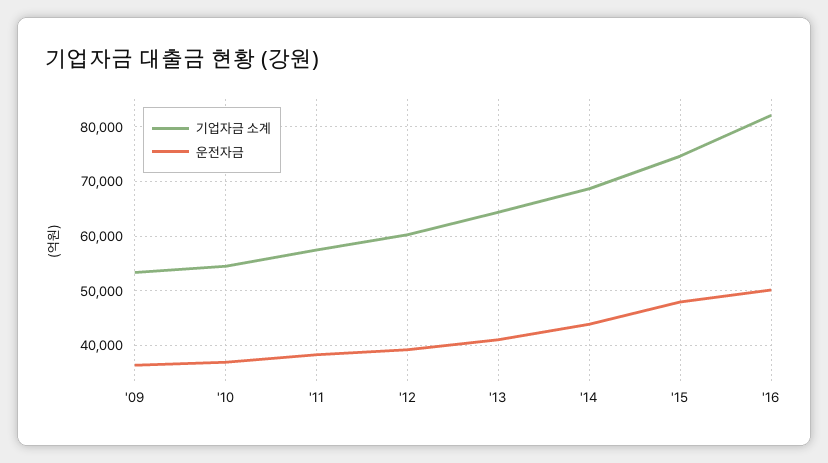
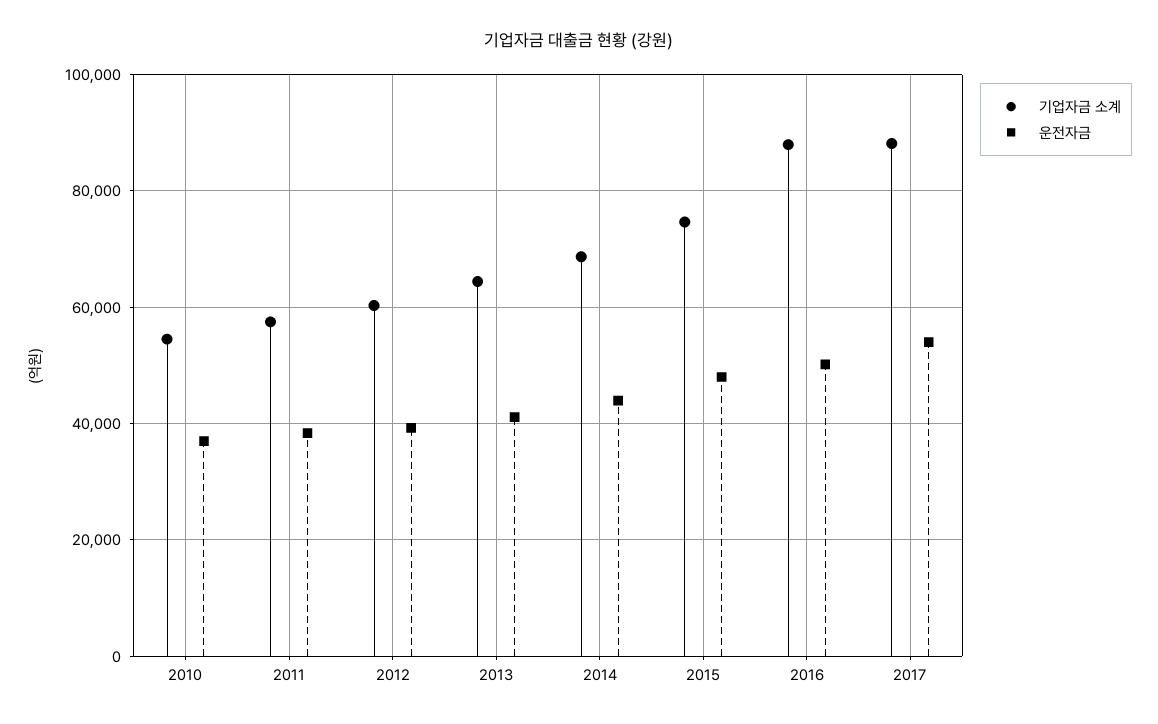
기업자금 소계, '09: 54000 -> none
운전자금, '09: 36000 -> none
기업자금 소계, '16: 82000 -> 88000
기업자금 소계, 2017: none -> 88000
운전자금, 2017: none -> 54000

